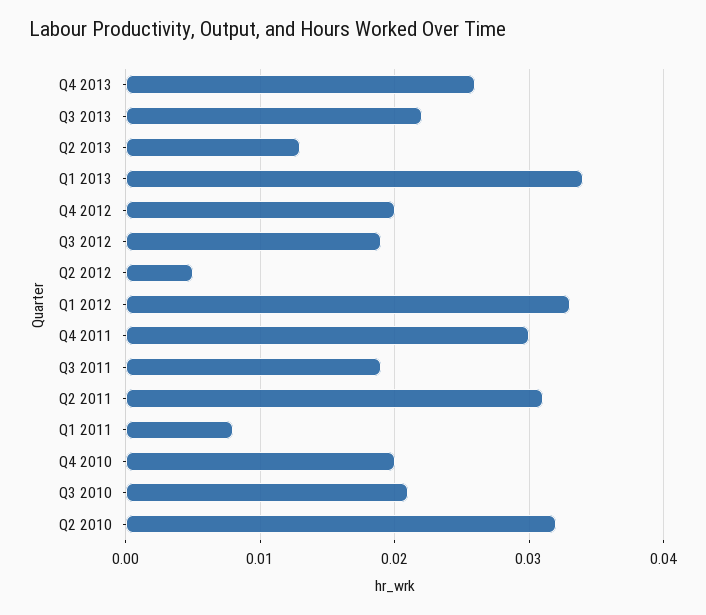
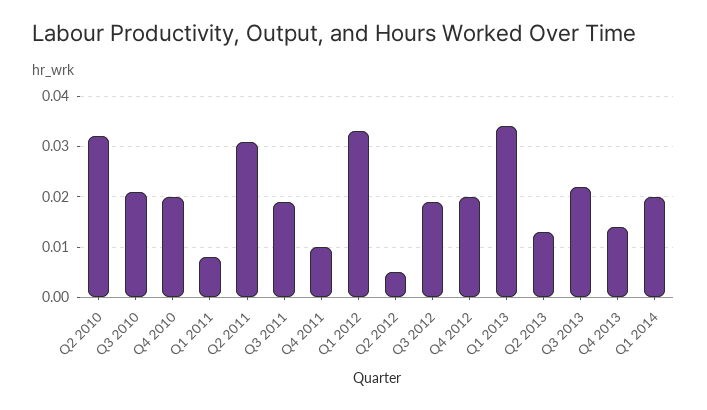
Q4 2013: 0.026 -> 0.015
Q4 2011: 0.03 -> 0.01
Q1 2014: none -> 0.02

